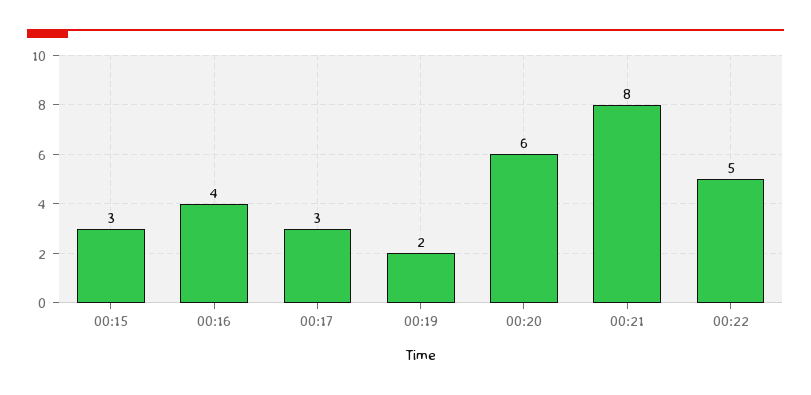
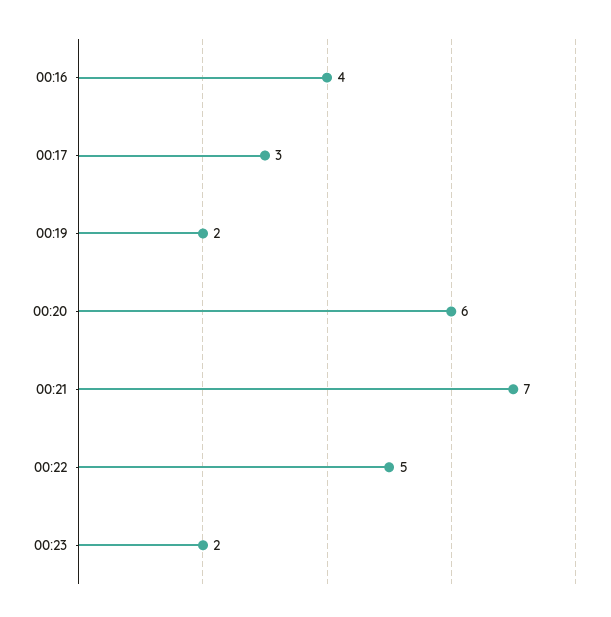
00:15: 3 -> none
00:21: 8 -> 7
00:23: none -> 2

